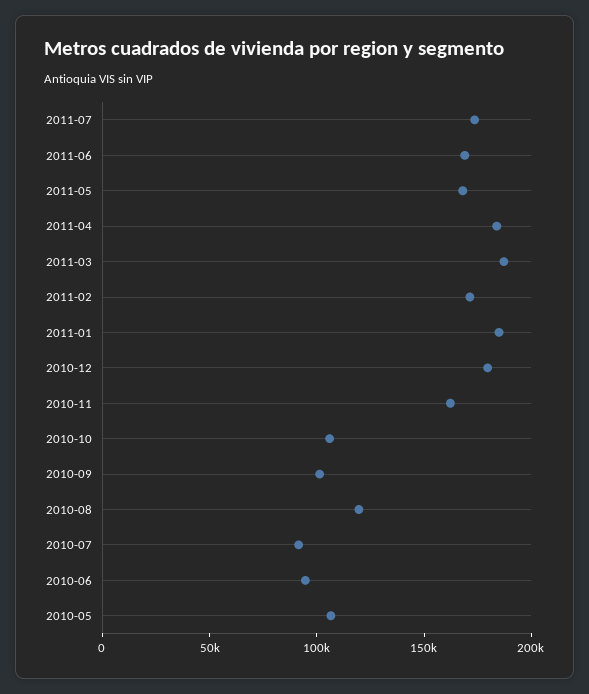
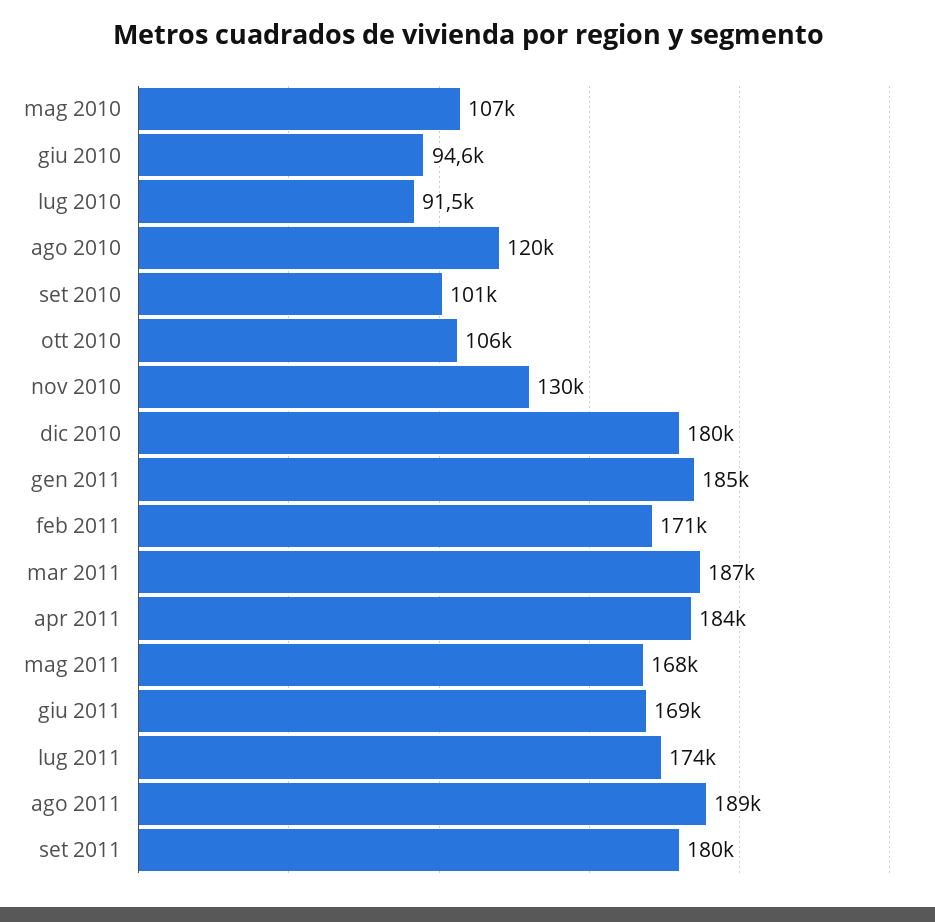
2010-11: 160000 -> 130000
ago 2011: none -> 189000
set 2011: none -> 180000

